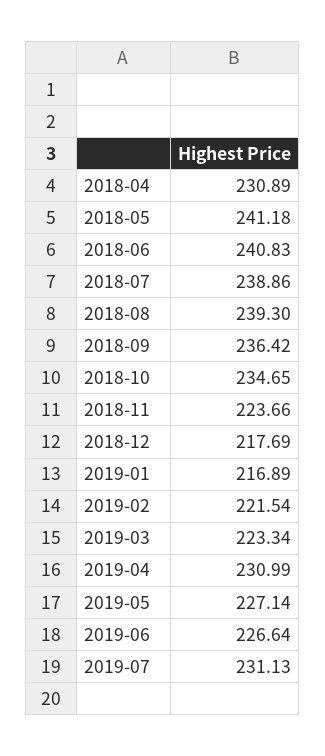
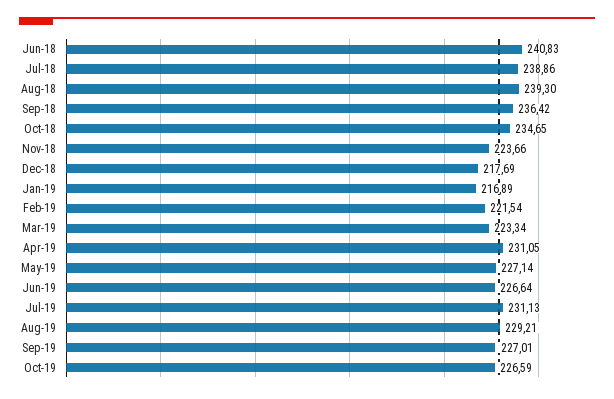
2018-04: 230.89 -> none
2018-05: 241.18 -> none
2019-04: 230.99 -> 231.05
Aug-19: none -> 229.21
Sep-19: none -> 227.01
Oct-19: none -> 226.59

